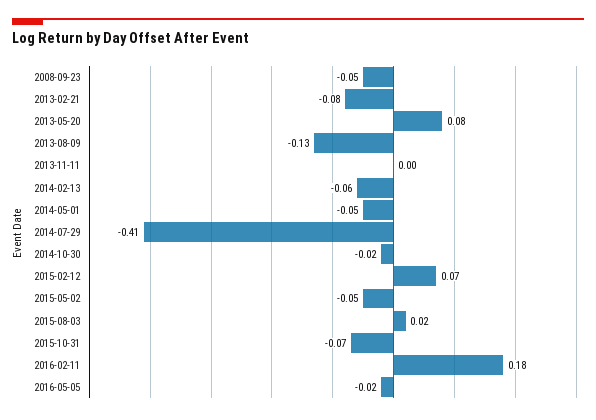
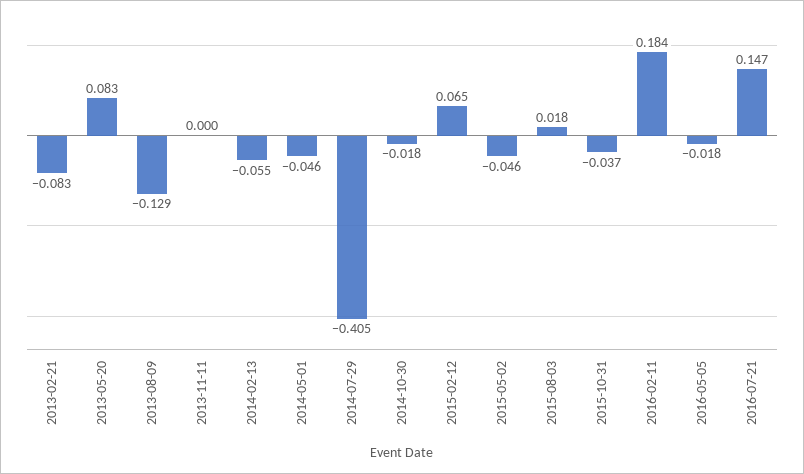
2008-09-23: -0.05 -> none
2015-10-31: -0.07 -> -0.037
2016-07-21: none -> 0.147

